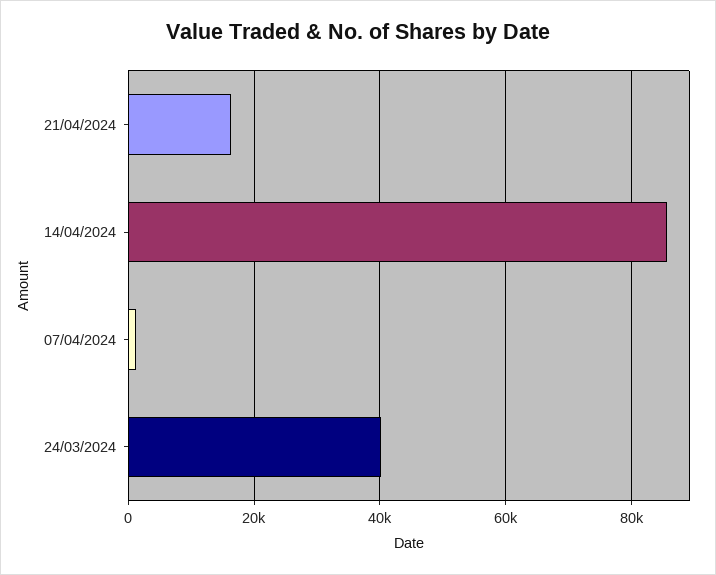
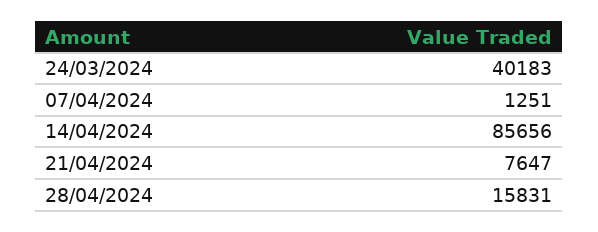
21/04/2024: 16000 -> 7647
28/04/2024: none -> 15831

